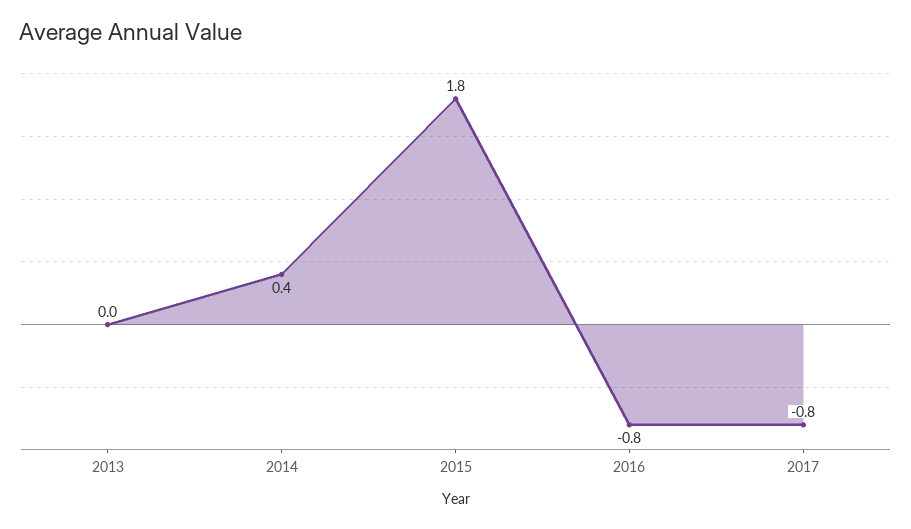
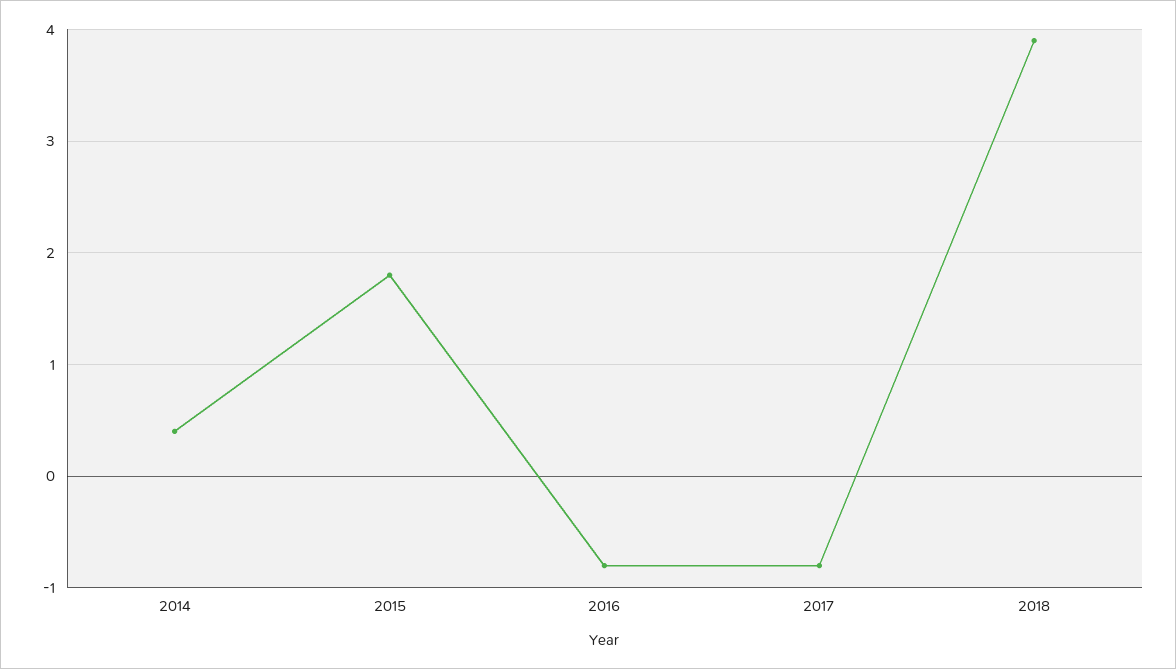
2013: 0 -> none
2018: none -> 3.9

